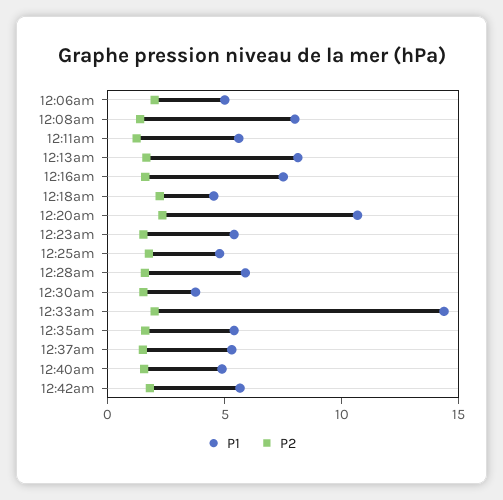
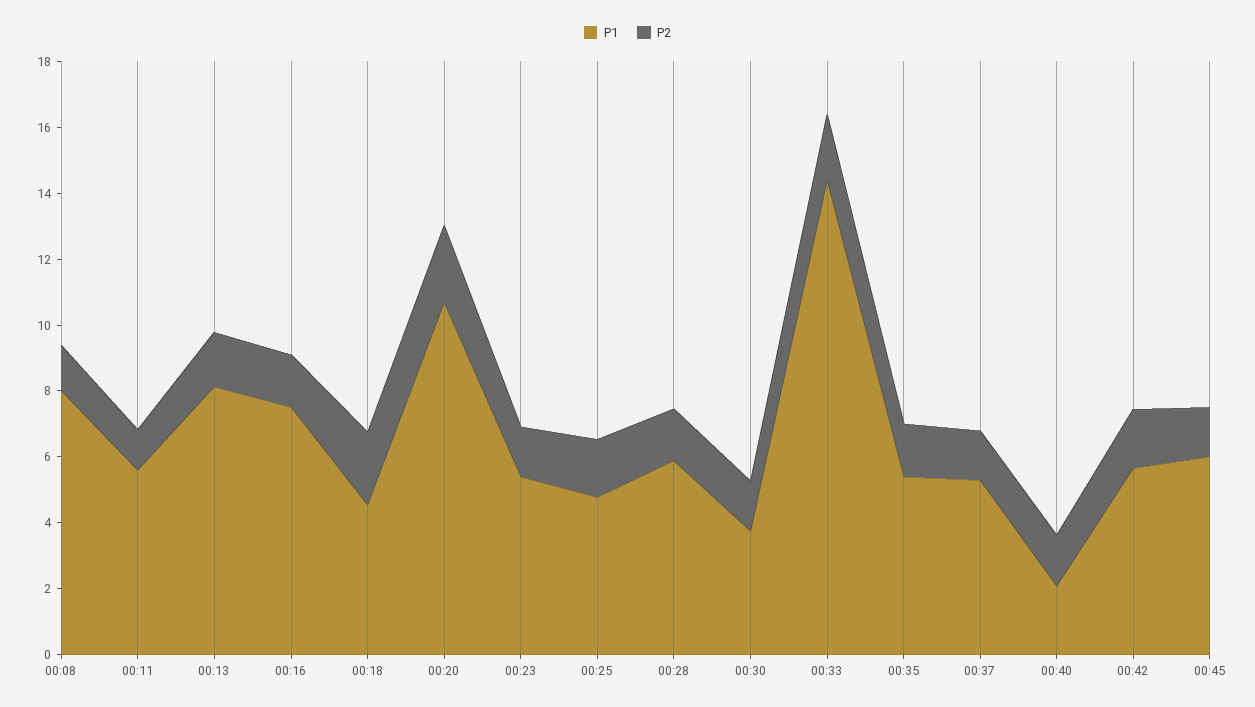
P1, 12:06am: 5 -> none
P2, 12:06am: 2 -> none
P1, 12:40am: 5 -> 2
P1, 00:45: none -> 6
P2, 00:45: none -> 1.5

